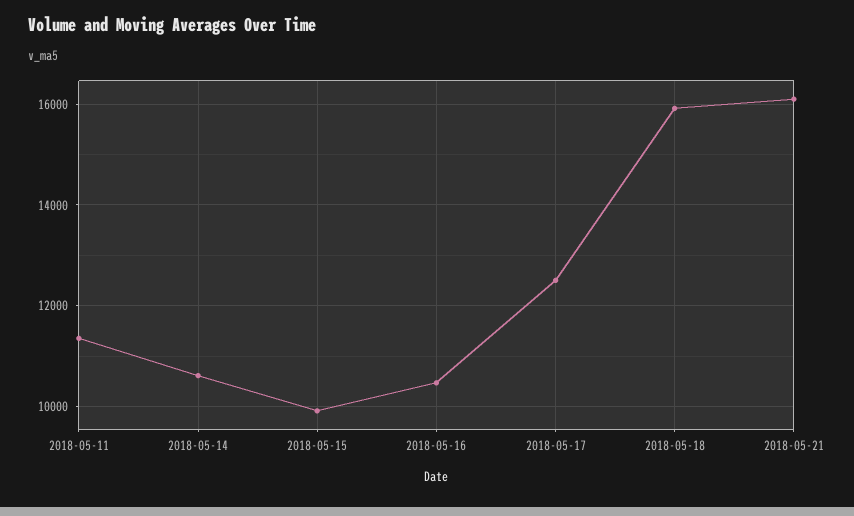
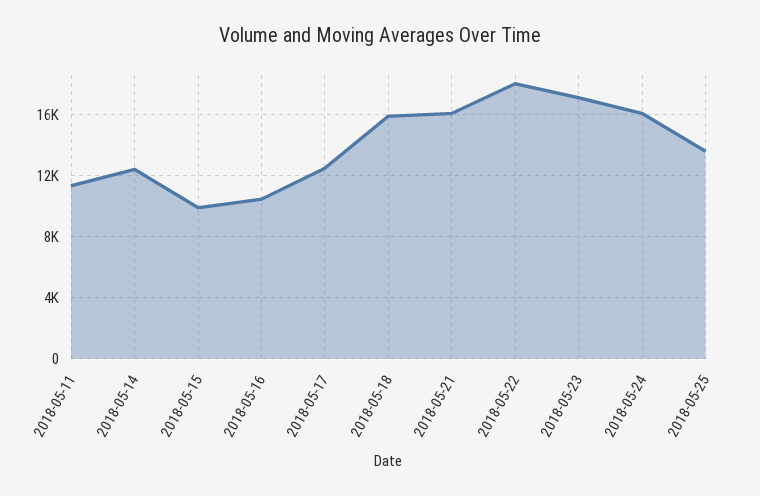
2018-05-14: 10600 -> 12500
2018-05-22: none -> 18000
2018-05-23: none -> 17000
2018-05-24: none -> 16000
2018-05-25: none -> 13500

